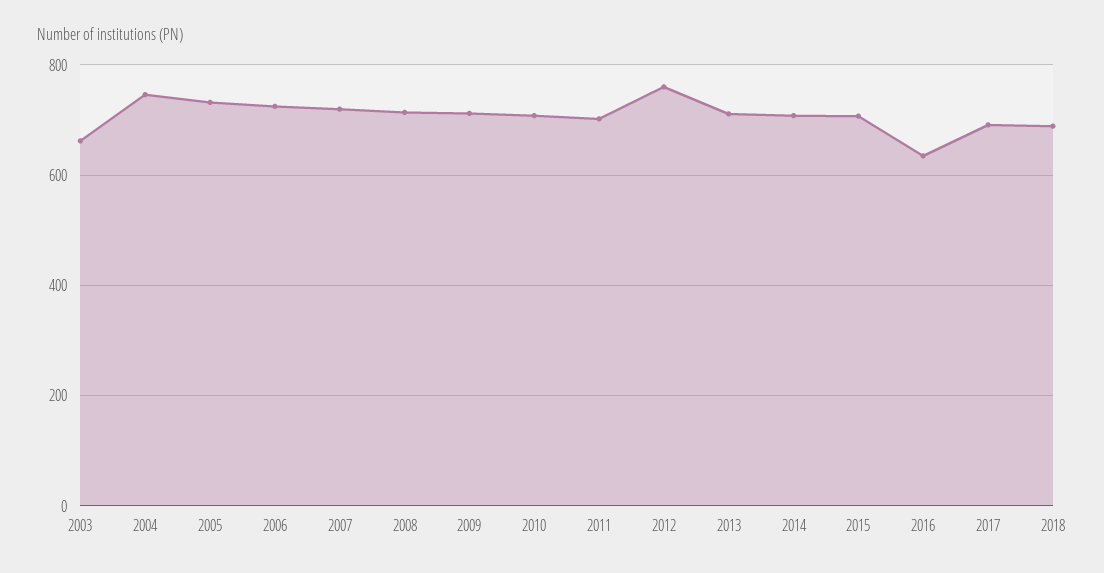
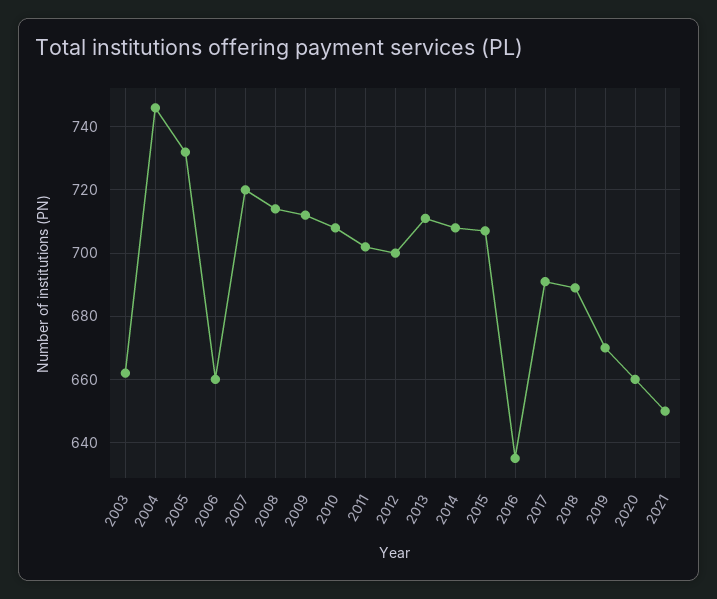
2006: 720 -> 660
2012: 760 -> 700
2019: none -> 670
2020: none -> 660
2021: none -> 650

